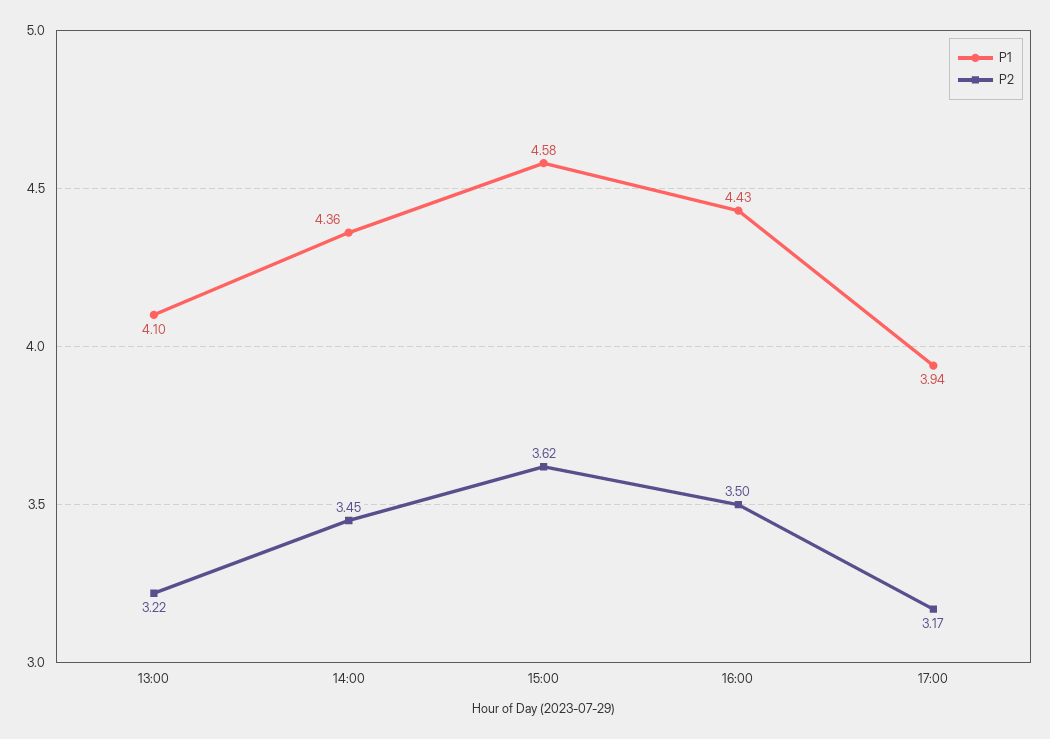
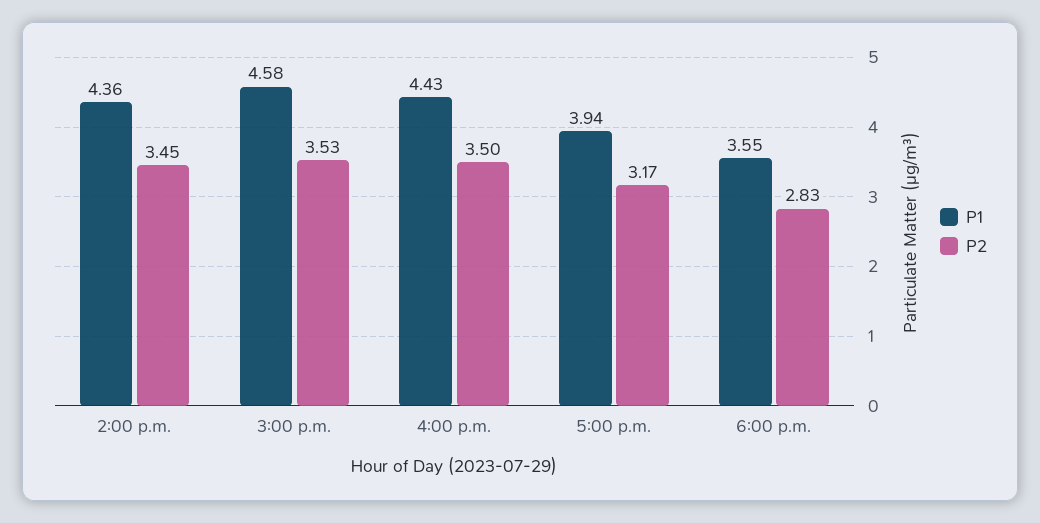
P1, 13:00: 4.1 -> none
P2, 13:00: 3.22 -> none
P2, 15:00: 3.62 -> 3.53
P1, 6:00 p.m.: none -> 3.55
P2, 6:00 p.m.: none -> 2.83

